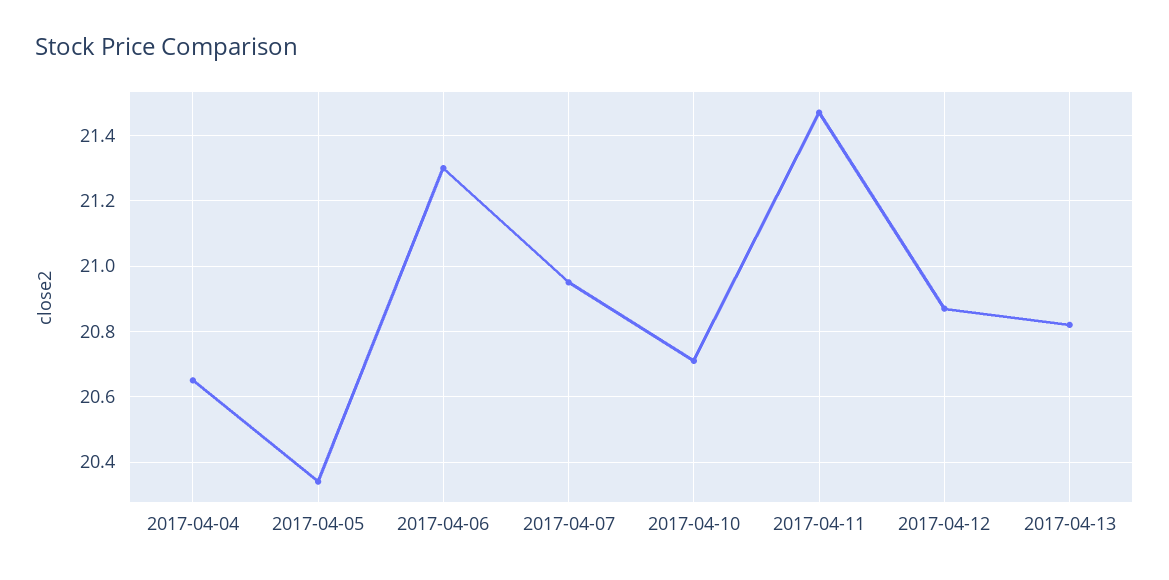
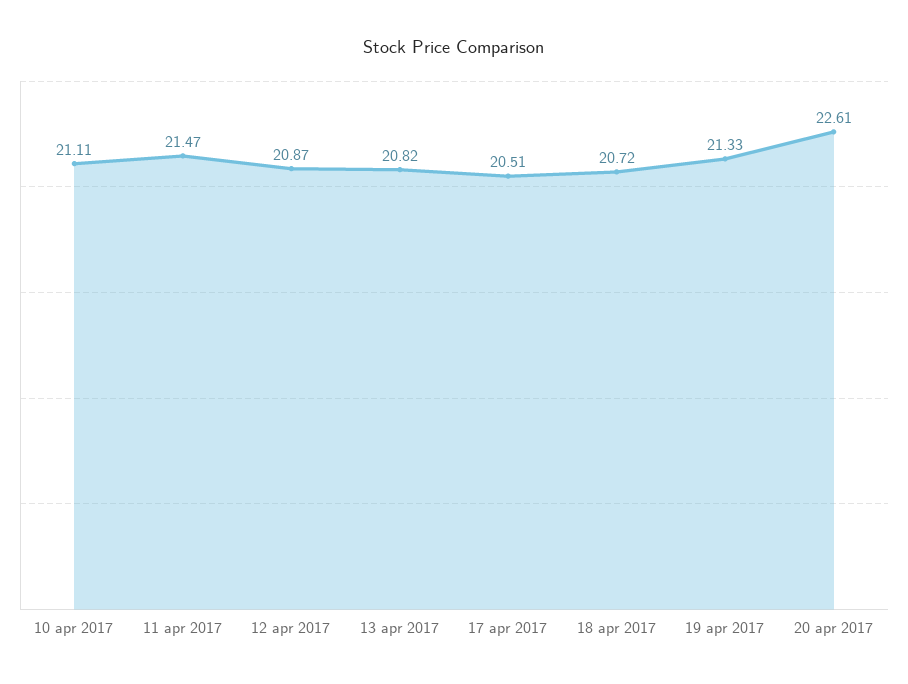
2017-04-04: 20.65 -> none
2017-04-05: 20.35 -> none
2017-04-06: 21.3 -> none
2017-04-07: 20.95 -> none
2017-04-10: 20.7 -> 21.11
17 apr 2017: none -> 20.51
18 apr 2017: none -> 20.72
19 apr 2017: none -> 21.33
20 apr 2017: none -> 22.61

